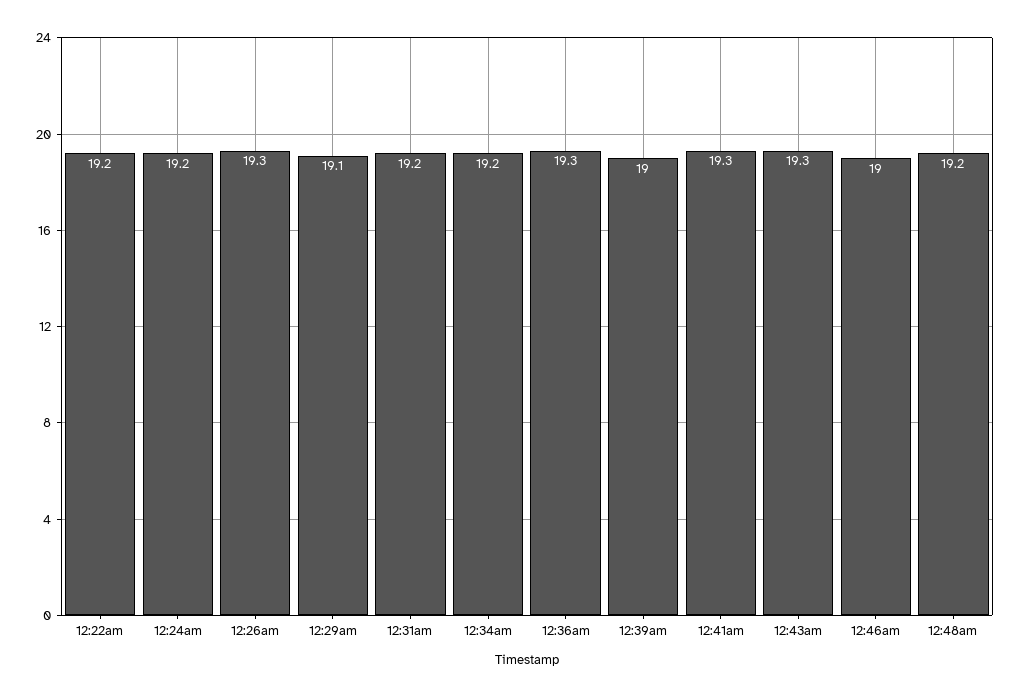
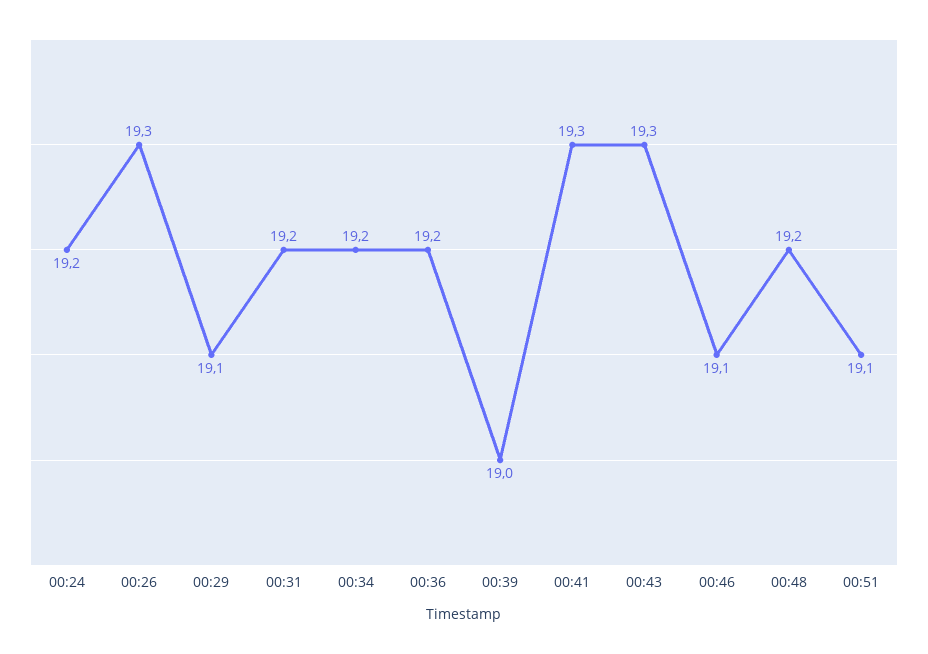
12:22am: 19.2 -> none
12:36am: 19.3 -> 19.2
12:46am: 19 -> 19.1
00:51: none -> 19.1

